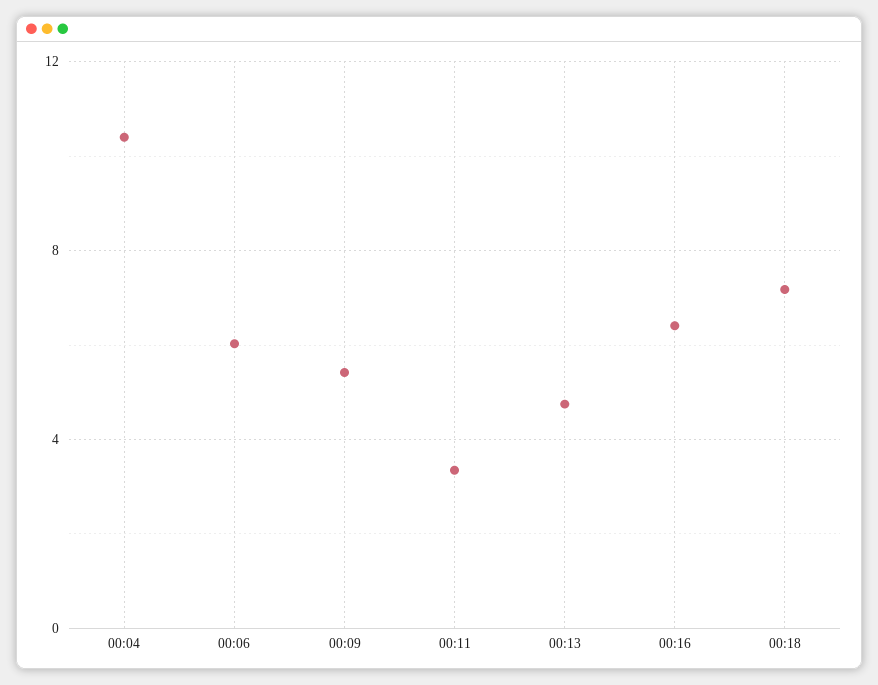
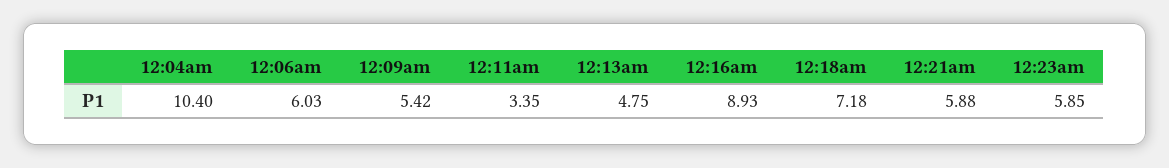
00:16: 6.5 -> 8.93
12:21am: none -> 5.88
12:23am: none -> 5.85

